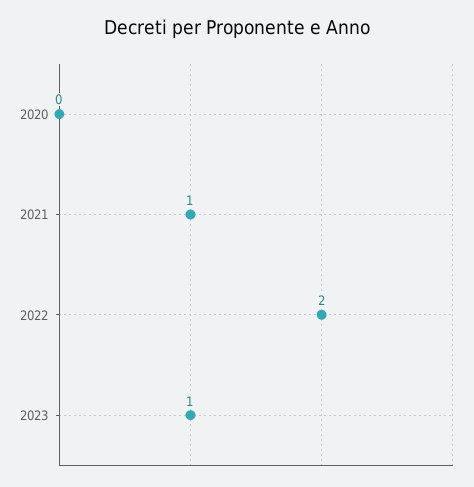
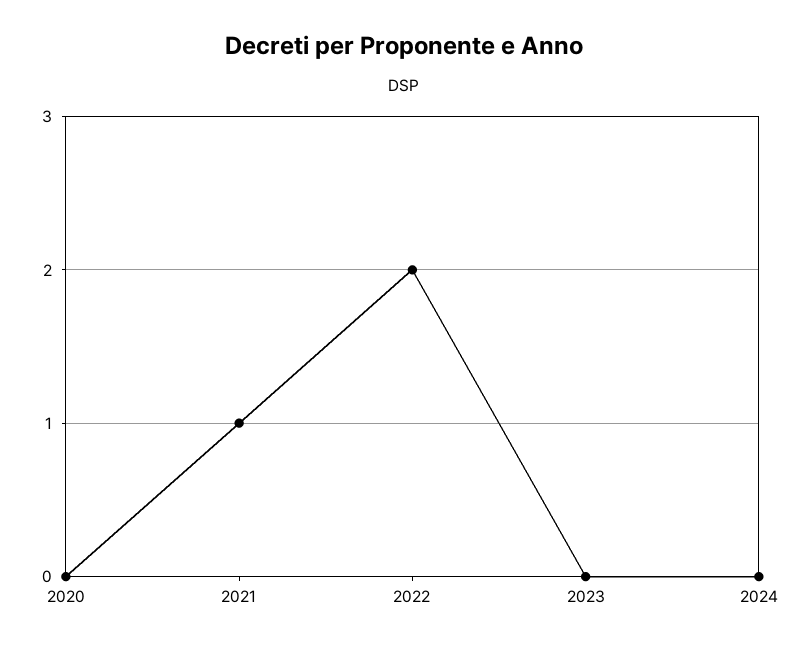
2023: 1 -> 0
2024: none -> 0

